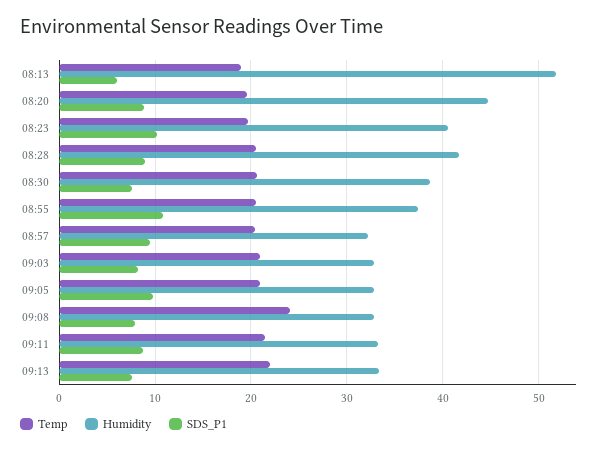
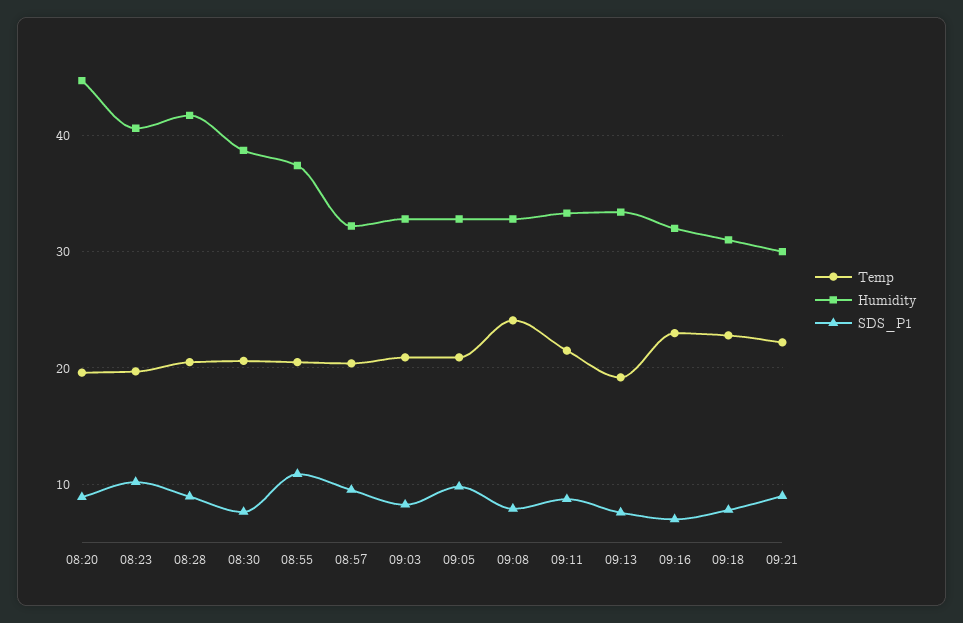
Temp, 08:13: 19 -> none
Humidity, 08:13: 52 -> none
SDS_P1, 08:13: 6 -> none
Temp, 09:13: 22 -> 19
Temp, 09:16: none -> 23
Humidity, 09:16: none -> 32
SDS_P1, 09:16: none -> 7
Temp, 09:18: none -> 23
Humidity, 09:18: none -> 31
SDS_P1, 09:18: none -> 8
Temp, 09:21: none -> 22
Humidity, 09:21: none -> 30
SDS_P1, 09:21: none -> 9

